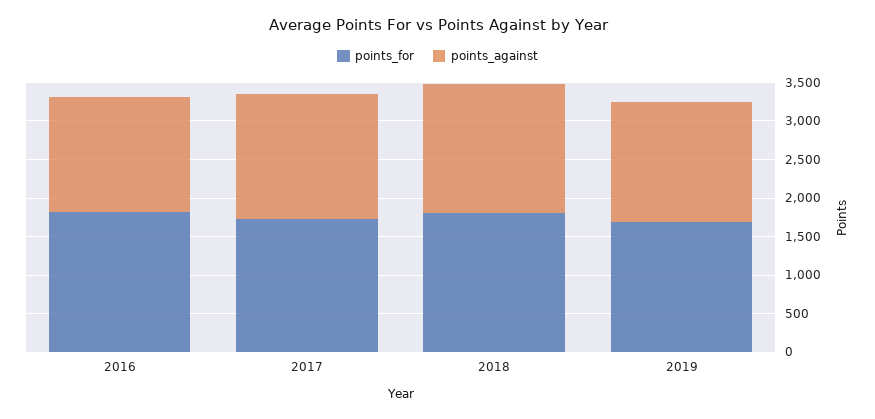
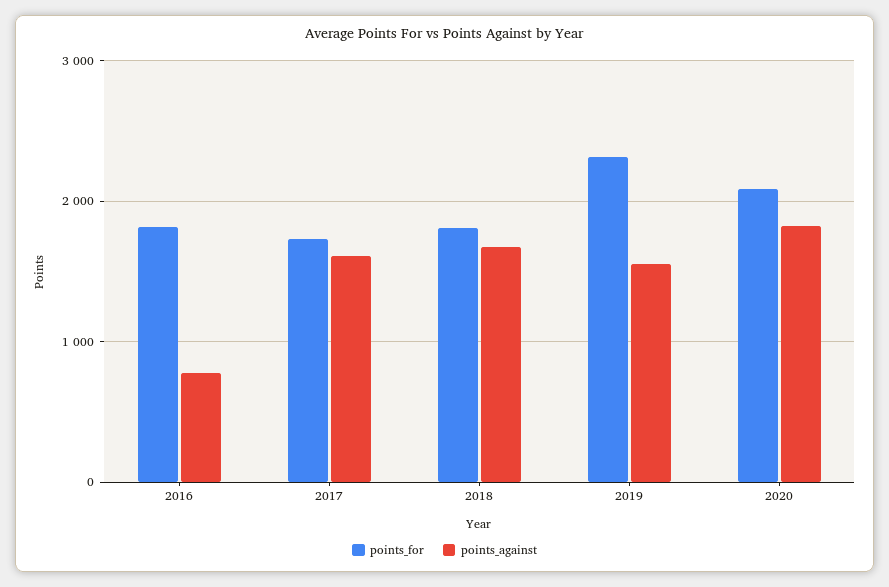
points_against, 2016: 1500 -> 800
points_for, 2019: 1750 -> 2300
points_for, 2020: none -> 2100
points_against, 2020: none -> 1800

